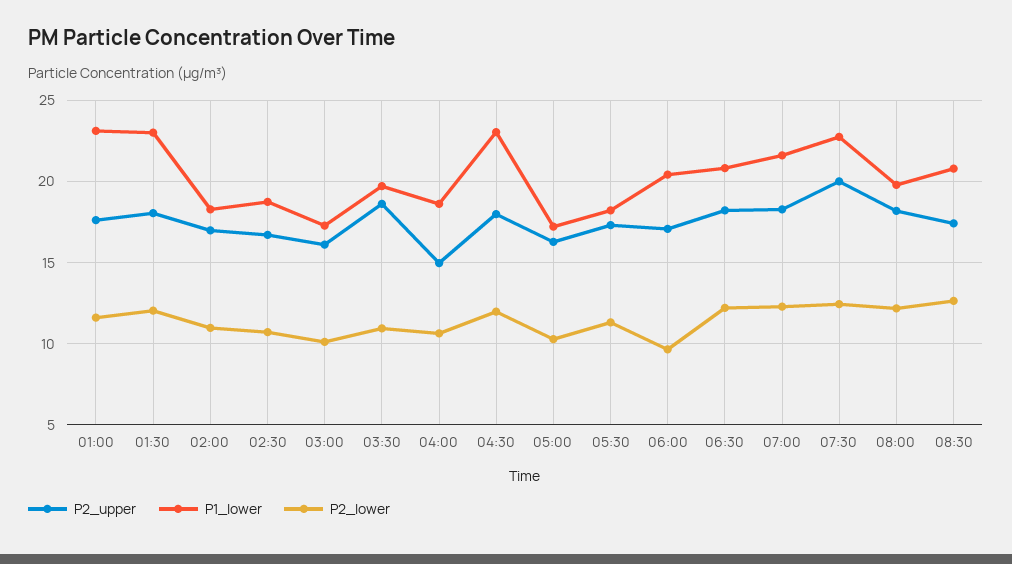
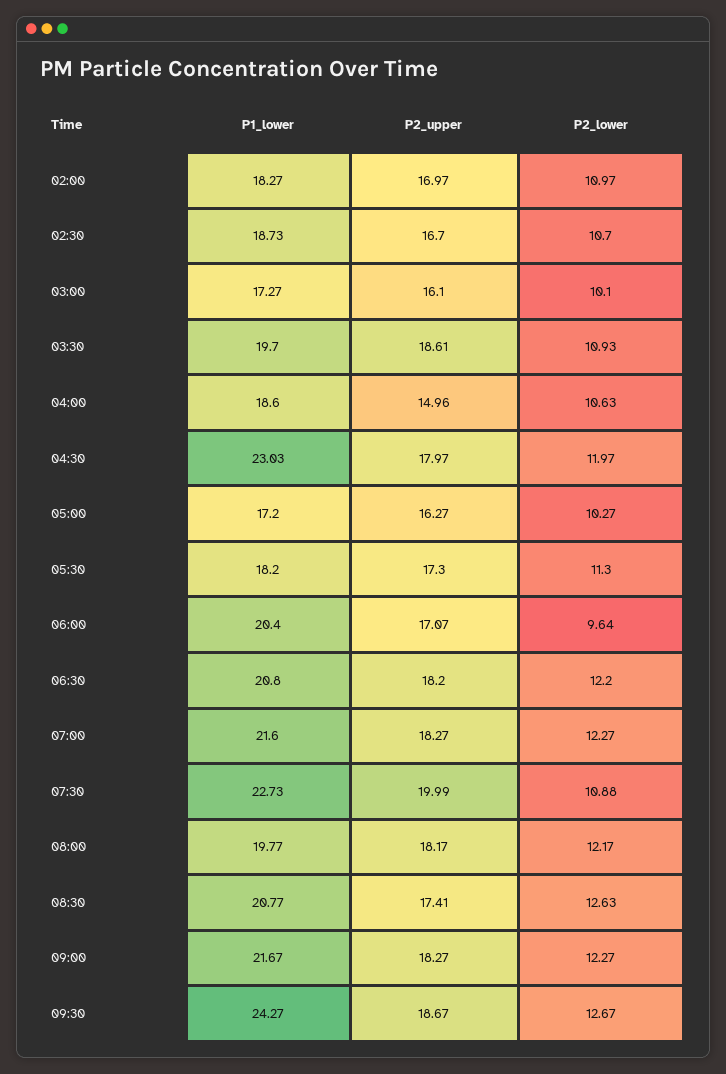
P2_upper, 01:00: 17.5 -> none
P1_lower, 01:00: 23 -> none
P2_lower, 01:00: 11.5 -> none
P2_upper, 01:30: 18 -> none
P1_lower, 01:30: 23 -> none
P2_lower, 01:30: 12 -> none
P2_lower, 07:30: 12.5 -> 10.88
P1_lower, 09:00: none -> 21.67
P2_upper, 09:00: none -> 18.27
P2_lower, 09:00: none -> 12.27
P1_lower, 09:30: none -> 24.27
P2_upper, 09:30: none -> 18.67
P2_lower, 09:30: none -> 12.67

